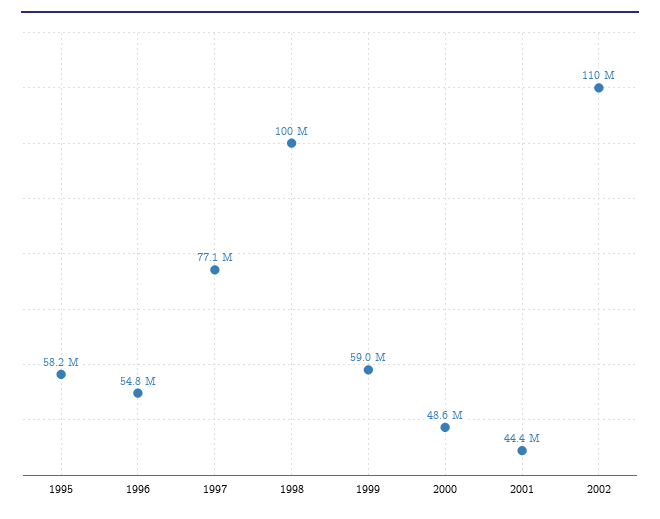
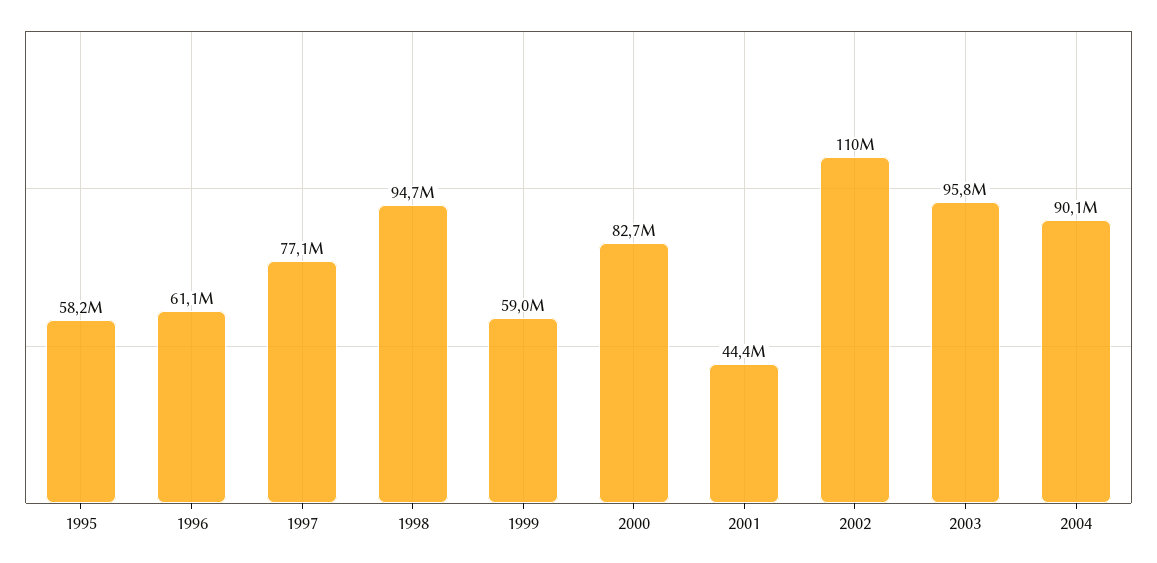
1996: 54800000 -> 61100000
1998: 100000000 -> 94700000
2000: 48600000 -> 82700000
2003: none -> 95800000
2004: none -> 90100000

